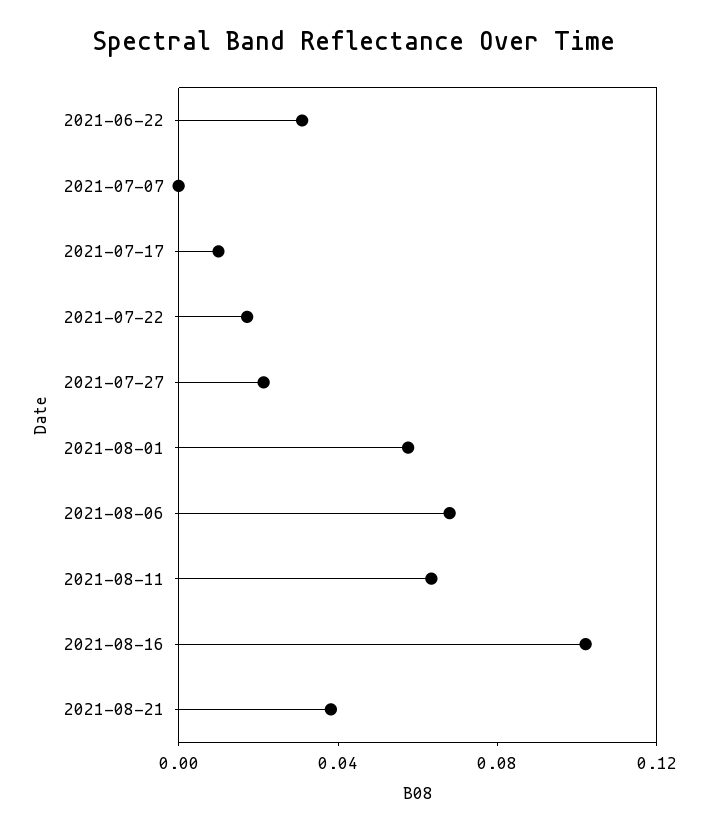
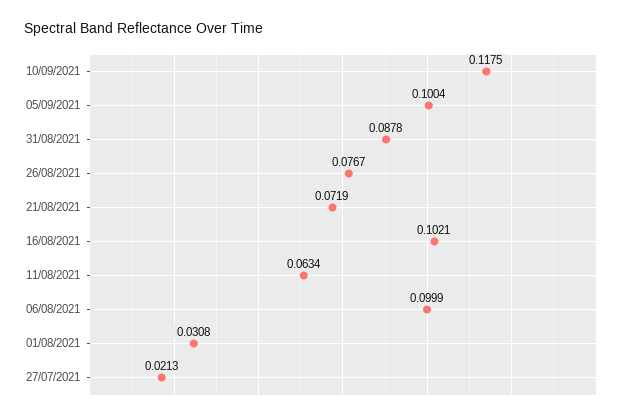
2021-06-22: 0.03 -> none
2021-07-07: 0 -> none
2021-07-17: 0.01 -> none
2021-07-22: 0.02 -> none
2021-08-01: 0.06 -> 0.0308
2021-08-06: 0.07 -> 0.0999
2021-08-21: 0.04 -> 0.0719
10/09/2021: none -> 0.1175
05/09/2021: none -> 0.1004
31/08/2021: none -> 0.0878
26/08/2021: none -> 0.0767

